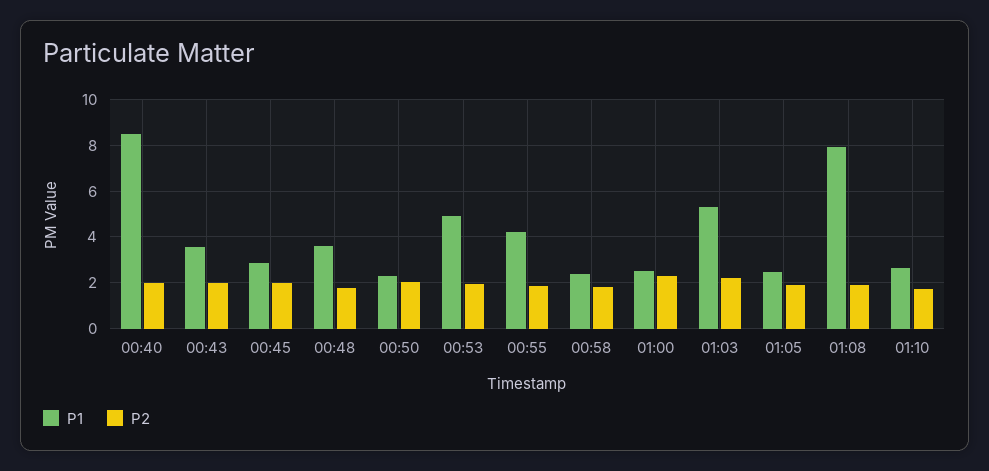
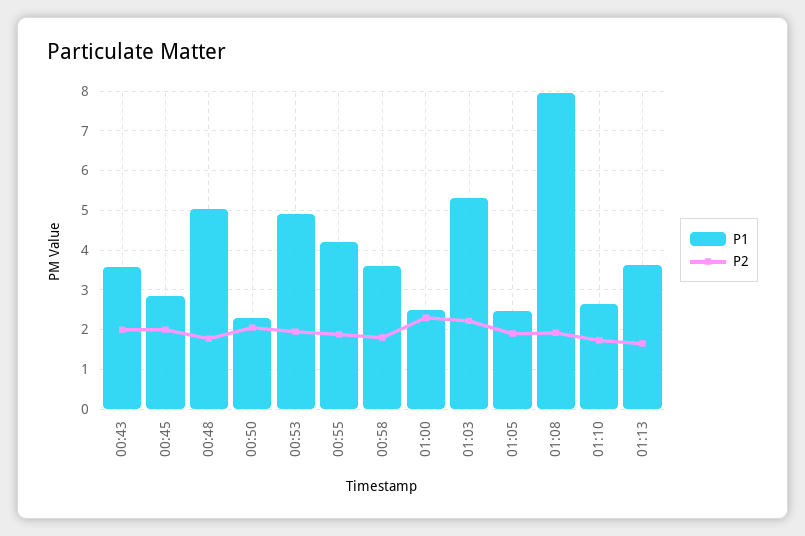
P1, 00:40: 8.5 -> none
P2, 00:40: 2 -> none
P1, 00:48: 3.5 -> 5
P1, 00:58: 2.5 -> 3.6
P1, 01:13: none -> 3.6
P2, 01:13: none -> 1.6

